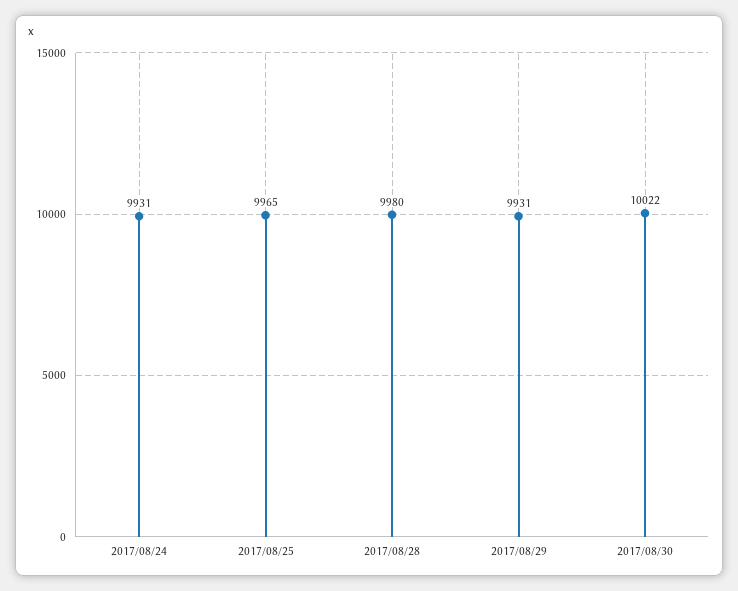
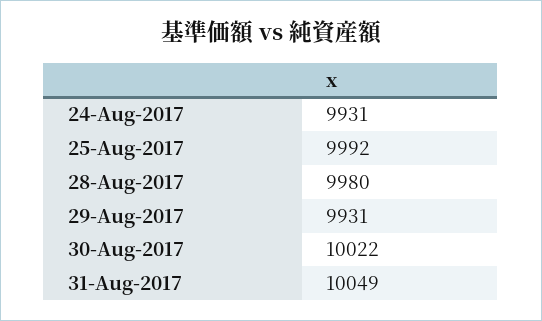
2017/08/25: 9965 -> 9992
31-Aug-2017: none -> 10049

